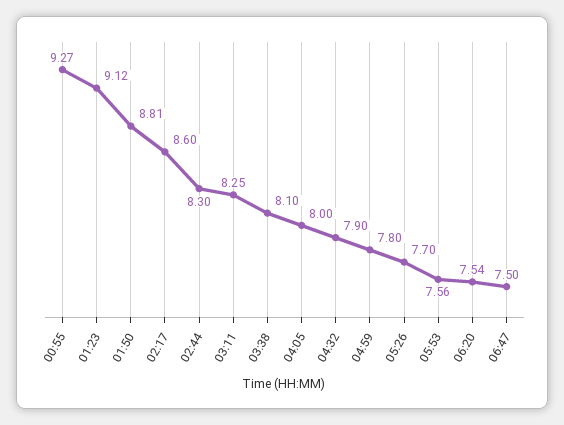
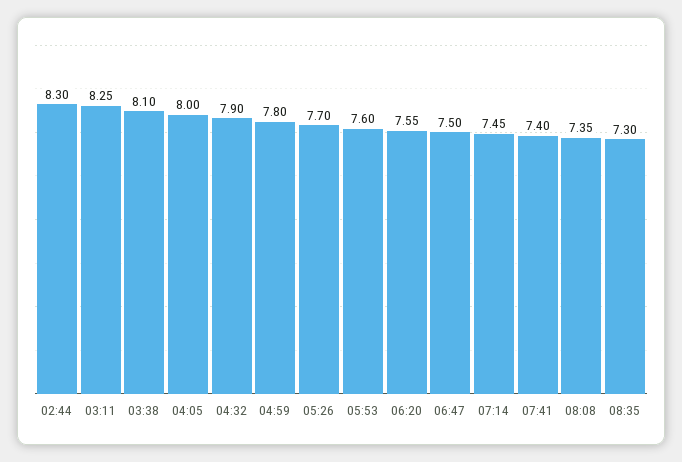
00:55: 9.27 -> none
01:23: 9.12 -> none
01:50: 8.81 -> none
02:17: 8.6 -> none
05:53: 7.56 -> 7.6
06:20: 7.54 -> 7.55
07:14: none -> 7.45
07:41: none -> 7.4
08:08: none -> 7.35
08:35: none -> 7.3

